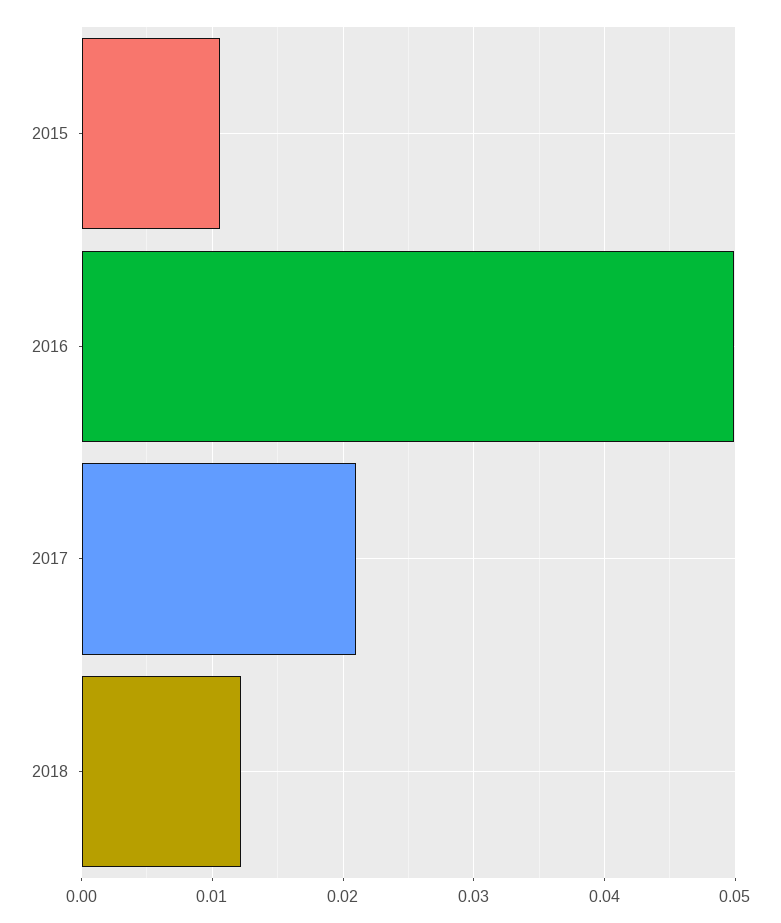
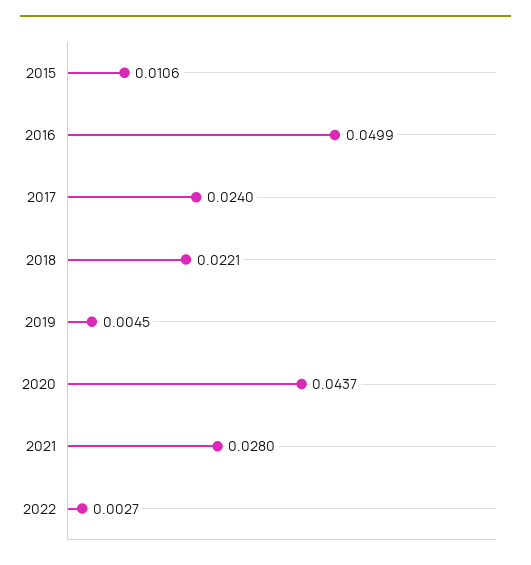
2017: 0.021 -> 0.024
2018: 0.012 -> 0.0221
2019: none -> 0.0045
2020: none -> 0.0437
2021: none -> 0.028
2022: none -> 0.0027

